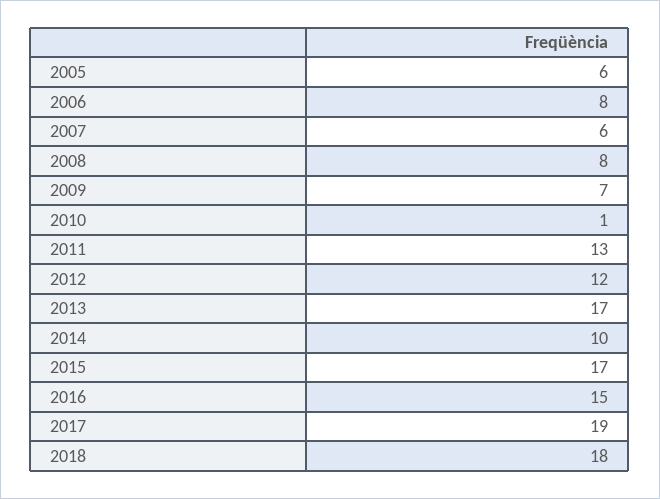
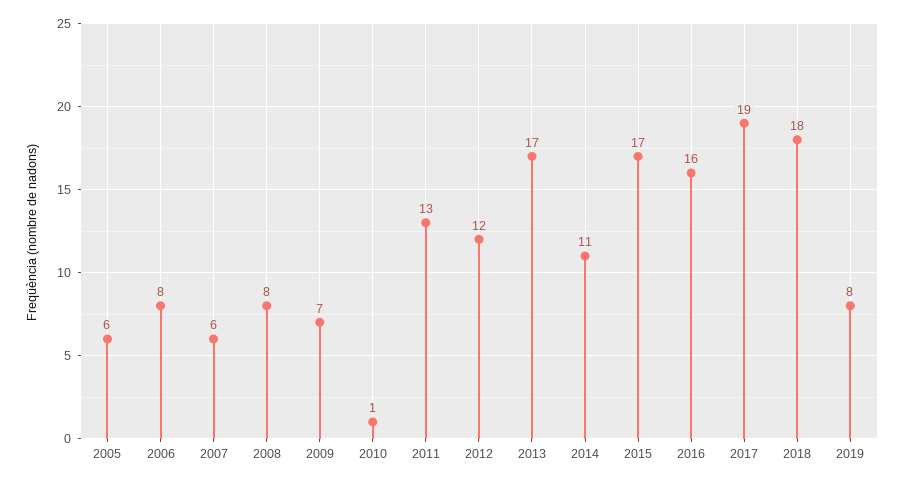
2014: 10 -> 11
2016: 15 -> 16
2019: none -> 8

